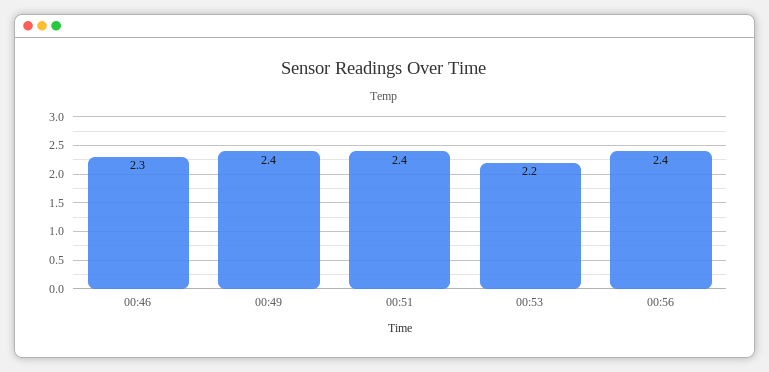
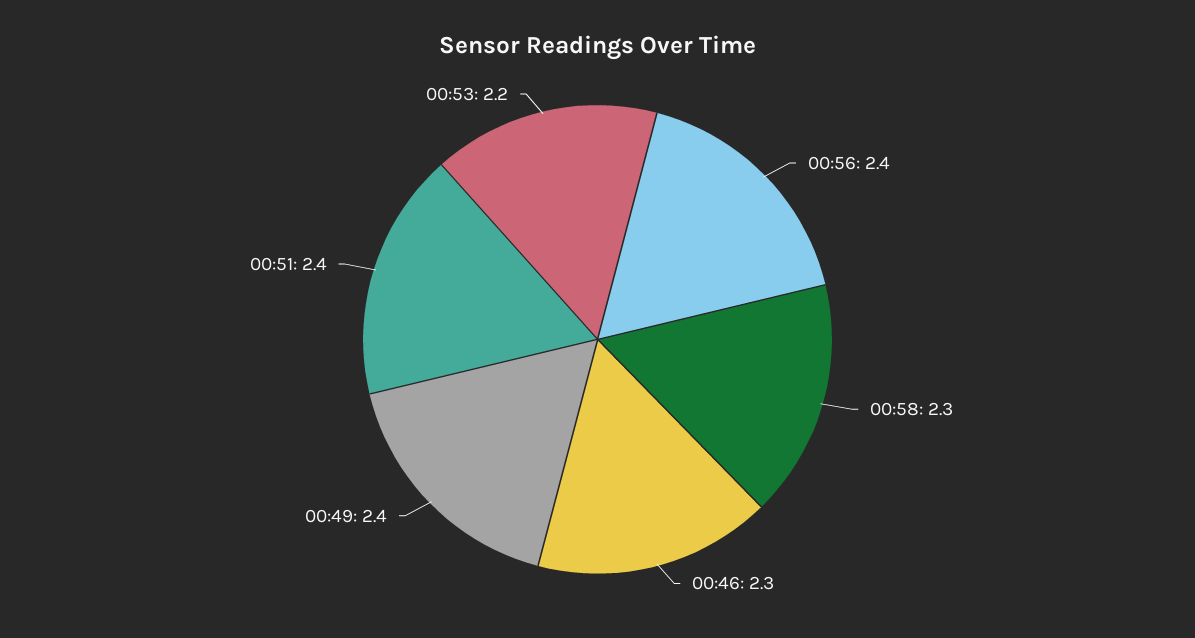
00:58: none -> 2.3

